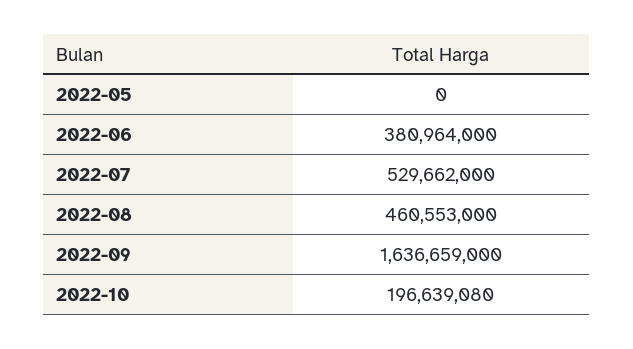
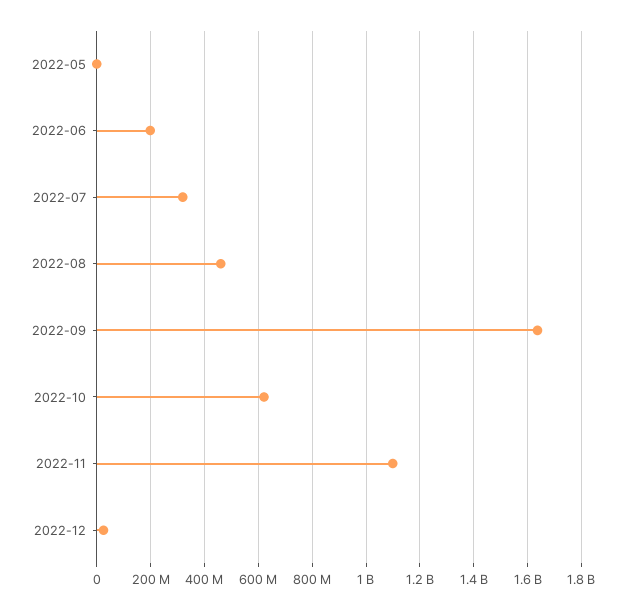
2022-06: 380964000 -> 200000000
2022-07: 529662000 -> 325000000
2022-10: 196639080 -> 625000000
2022-11: none -> 1100000000
2022-12: none -> 25000000

